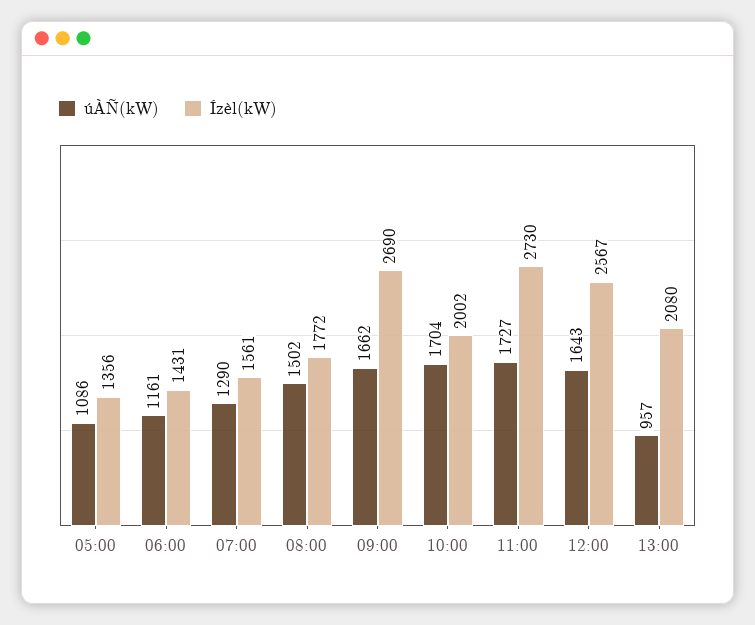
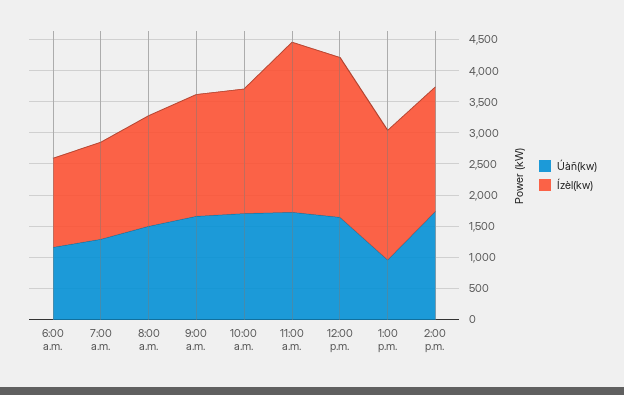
úÀÑ(kW), 05:00: 1086 -> none
Ízèl(kW), 05:00: 1356 -> none
Ízèl(kW), 09:00: 2690 -> 2000
úÀÑ(kW), 2:00 p.m.: none -> 1750
Ízèl(kW), 2:00 p.m.: none -> 2000

